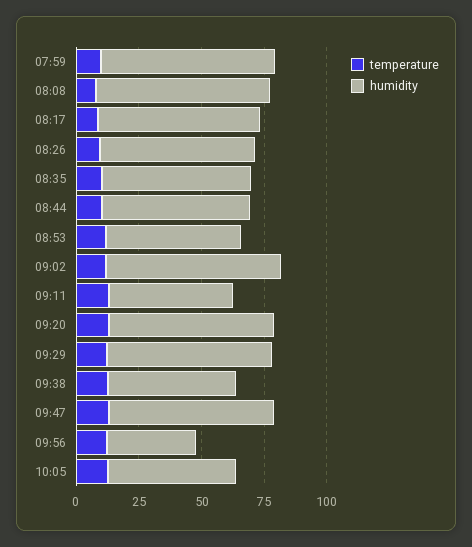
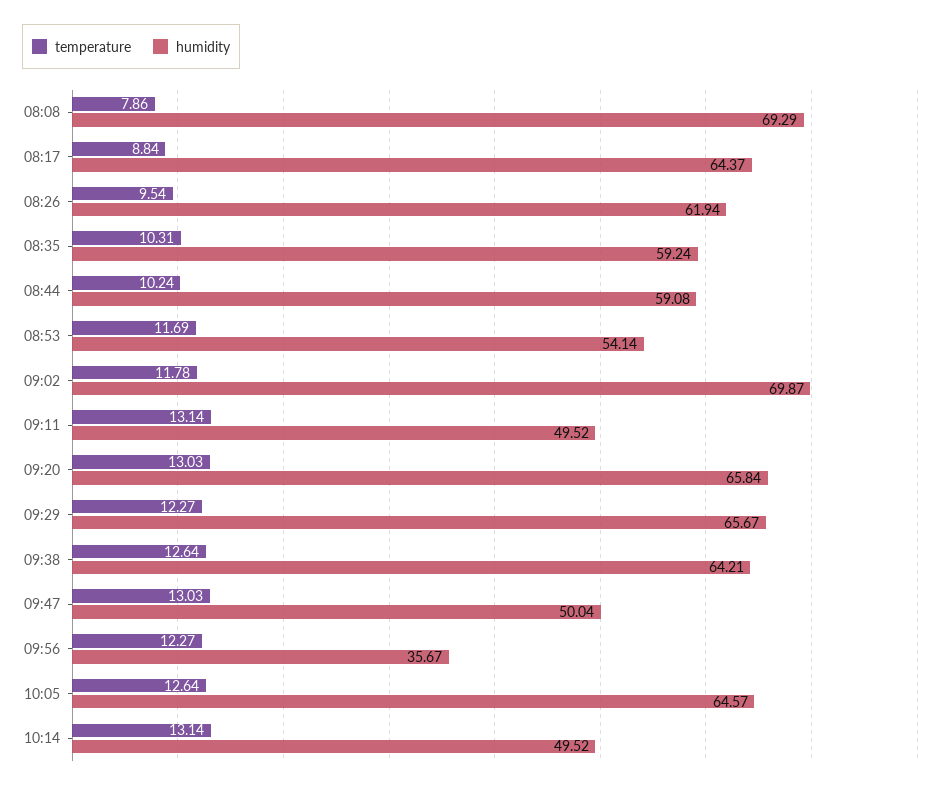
temperature, 07:59: 10 -> none
humidity, 07:59: 70 -> none
humidity, 09:38: 50 -> 64.21
humidity, 09:47: 65 -> 50.04
humidity, 10:05: 50 -> 64.57
temperature, 10:14: none -> 13.14
humidity, 10:14: none -> 49.52

